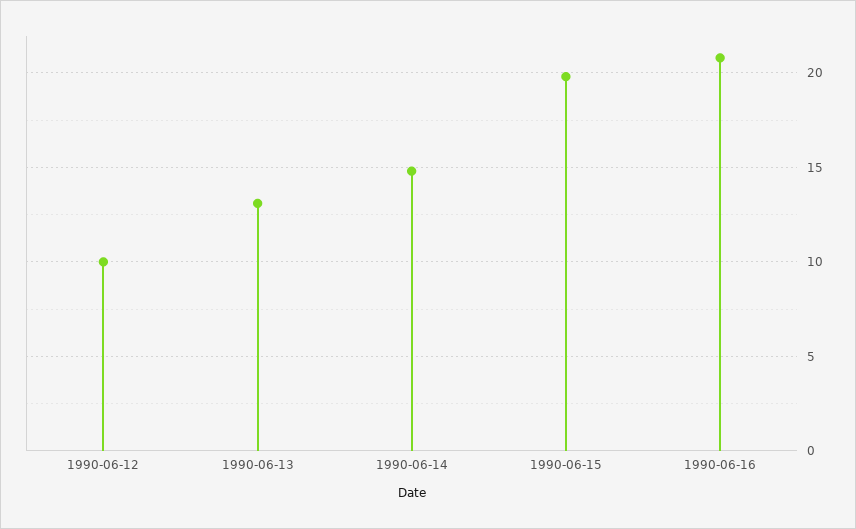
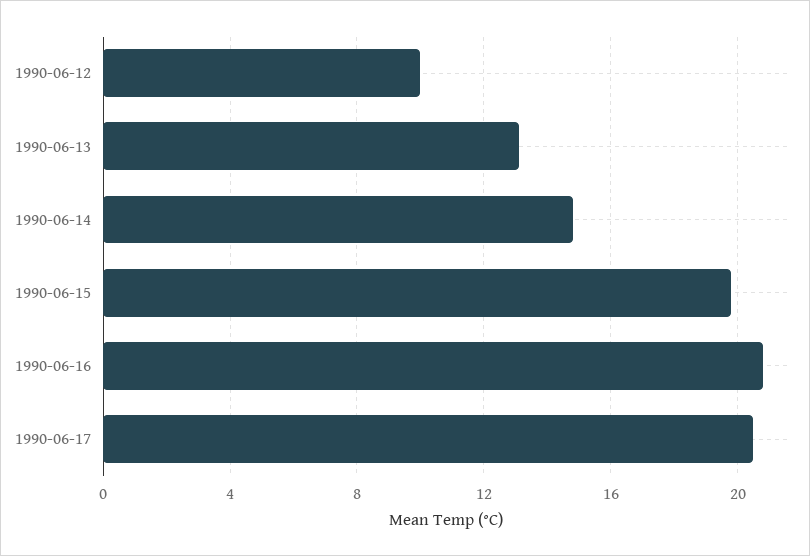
1990-06-17: none -> 20.5

